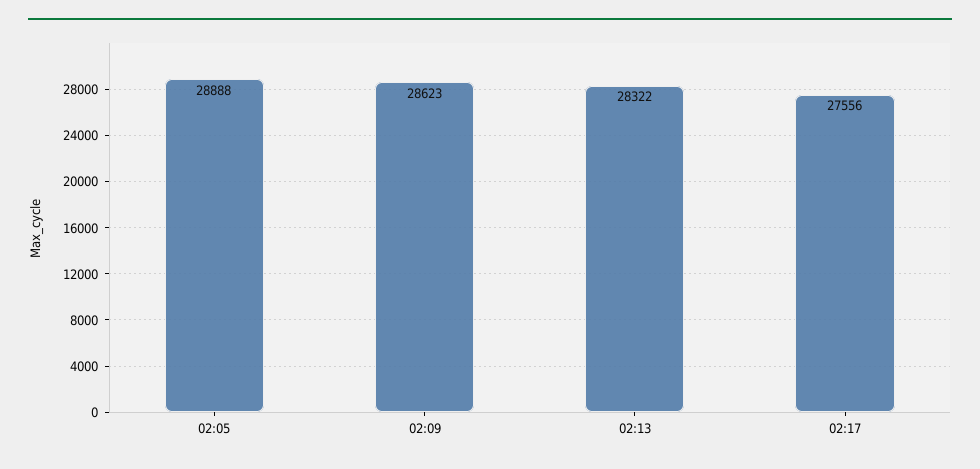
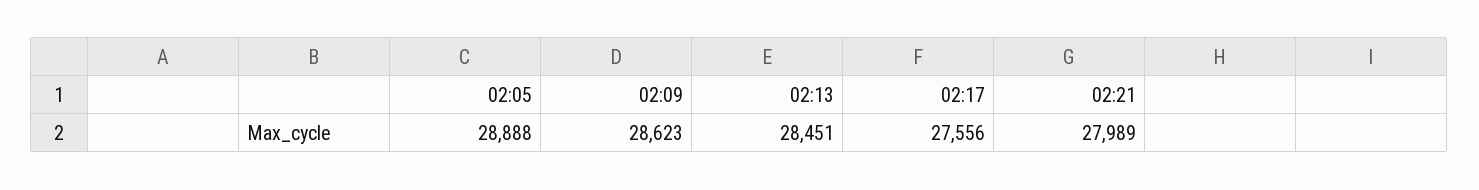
02:13: 28322 -> 28451
02:21: none -> 27989

